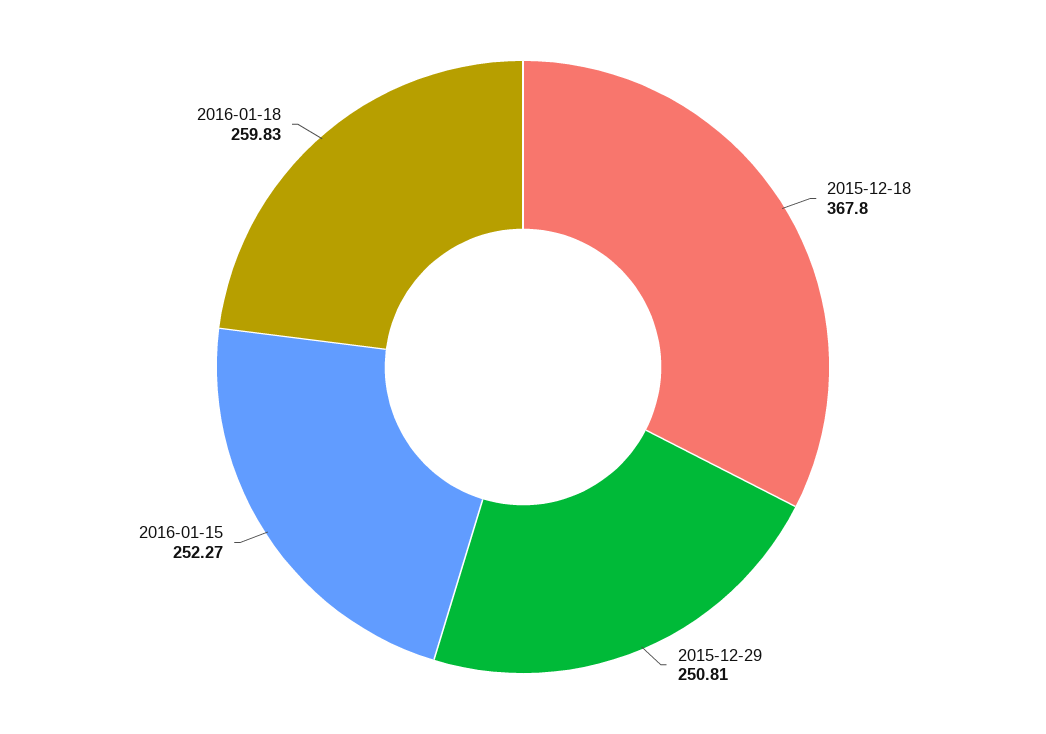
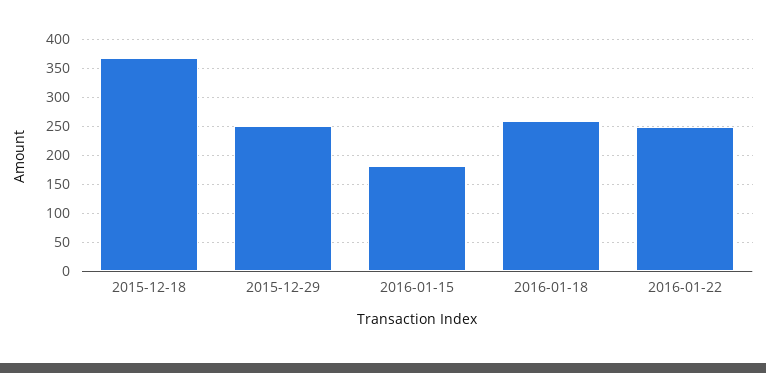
2016-01-15: 252.27 -> 175
2016-01-22: none -> 250

